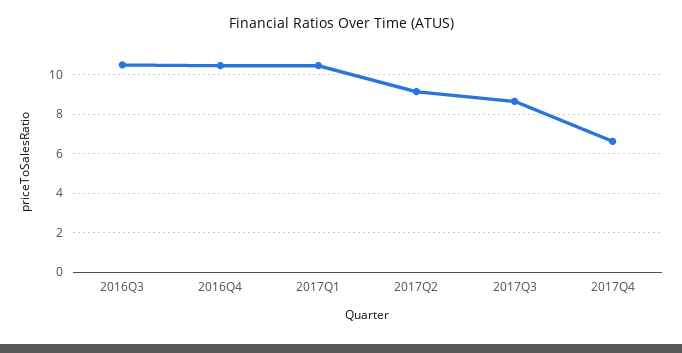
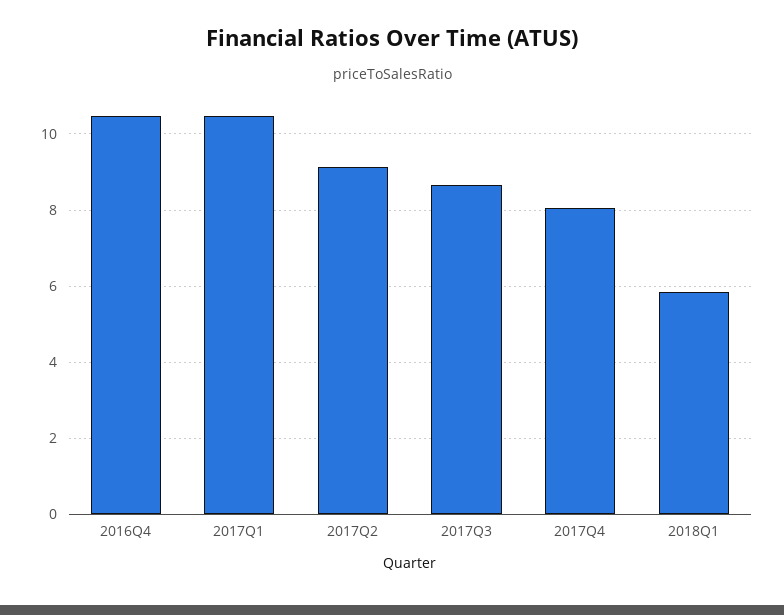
2016Q3: 10.5 -> none
2017Q4: 6.5 -> 8
2018Q1: none -> 5.8

